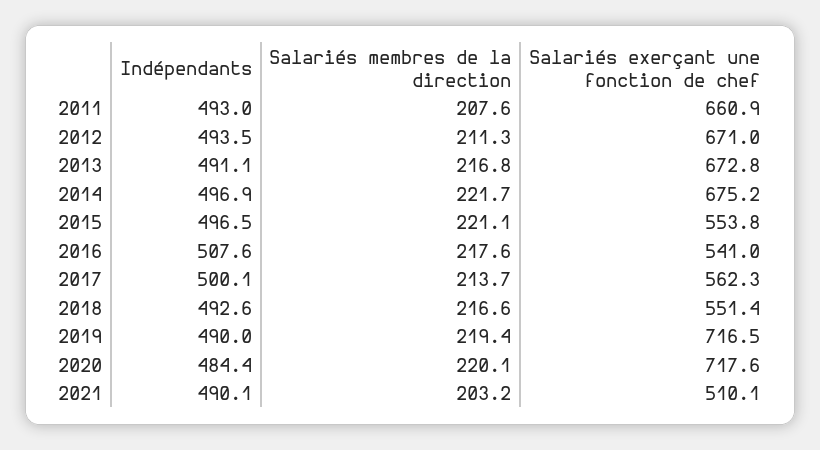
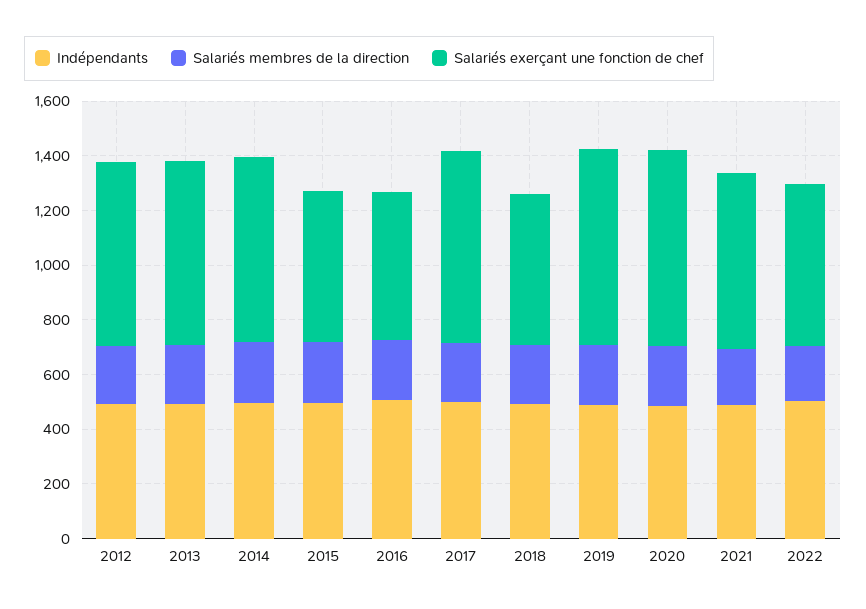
Indépendants, 2011: 493 -> none
Salariés membres de la direction, 2011: 207.6 -> none
Salariés exerçant une fonction de chef, 2011: 660.9 -> none
Salariés exerçant une fonction de chef, 2017: 562.3 -> 700
Salariés exerçant une fonction de chef, 2021: 510.1 -> 650
Indépendants, 2022: none -> 500
Salariés membres de la direction, 2022: none -> 200
Salariés exerçant une fonction de chef, 2022: none -> 600

